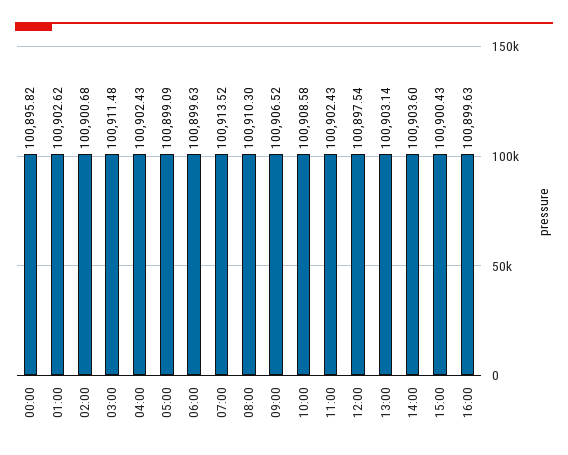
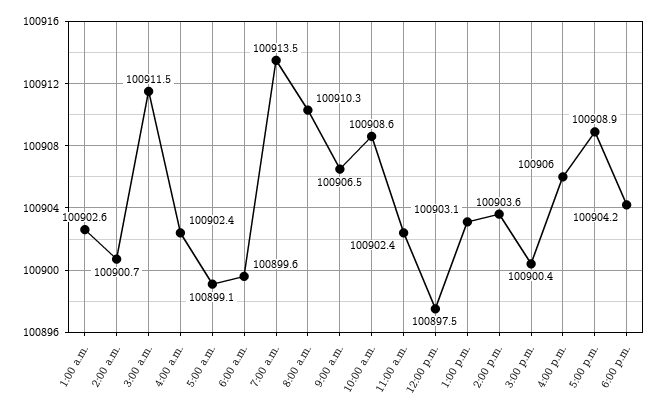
00:00: 100895.82 -> none
16:00: 100899.63 -> 100906
5:00 p.m.: none -> 100908.9
6:00 p.m.: none -> 100904.2

